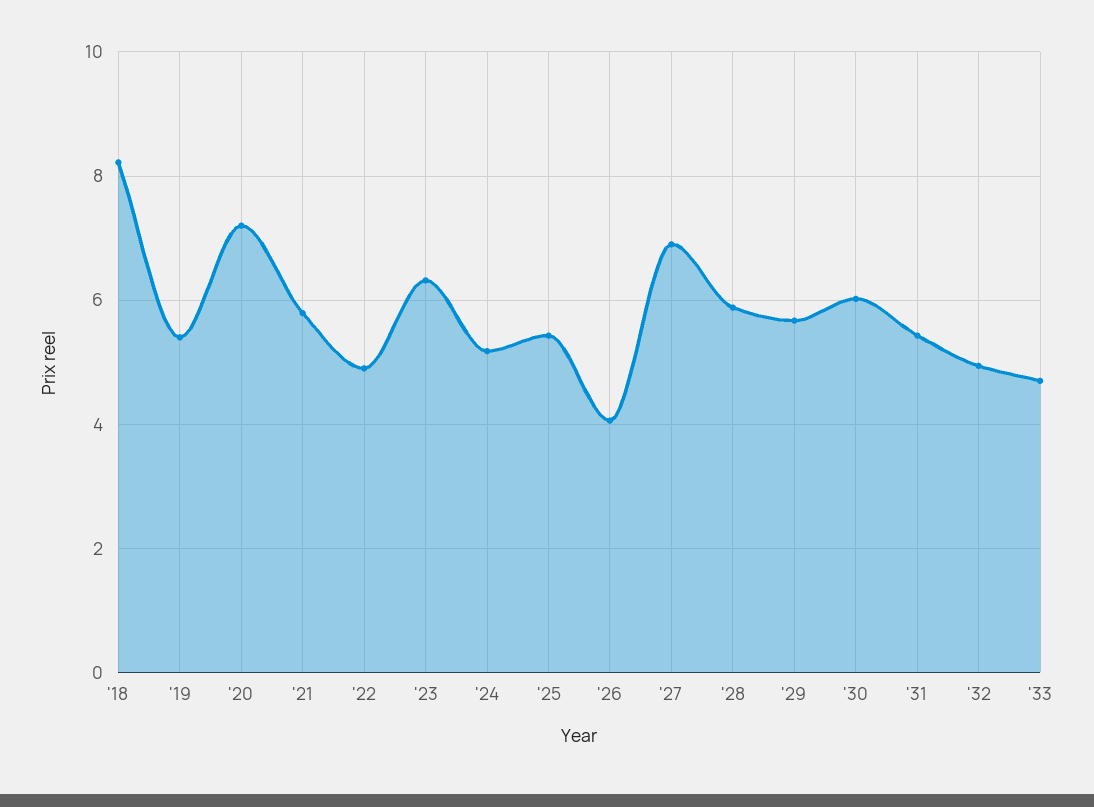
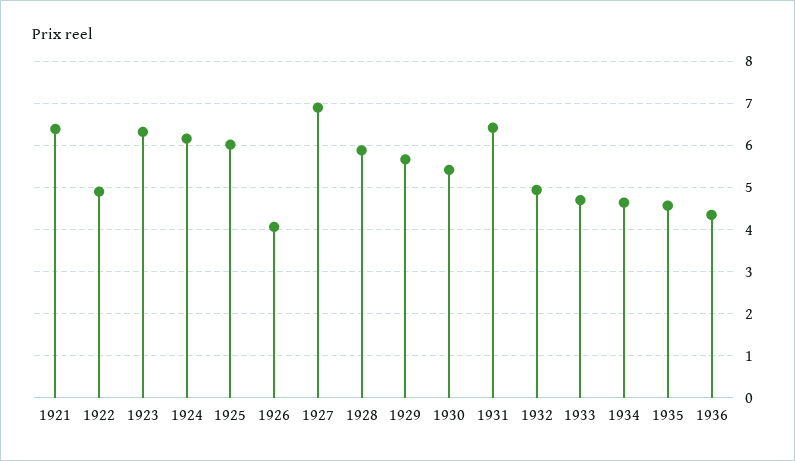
'18: 8.2 -> none
'19: 5.4 -> none
'20: 7.2 -> none
'21: 5.8 -> 6.4
'24: 5.2 -> 6.2
'25: 5.4 -> 6
'30: 6 -> 5.4
'31: 5.4 -> 6.4
1934: none -> 4.6
1935: none -> 4.6
1936: none -> 4.4

